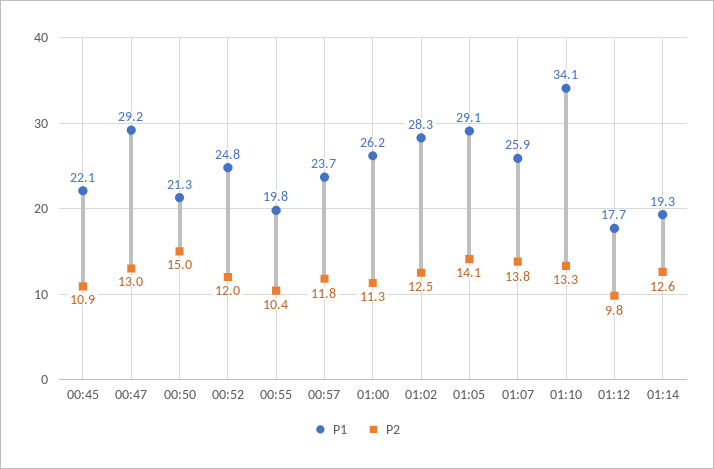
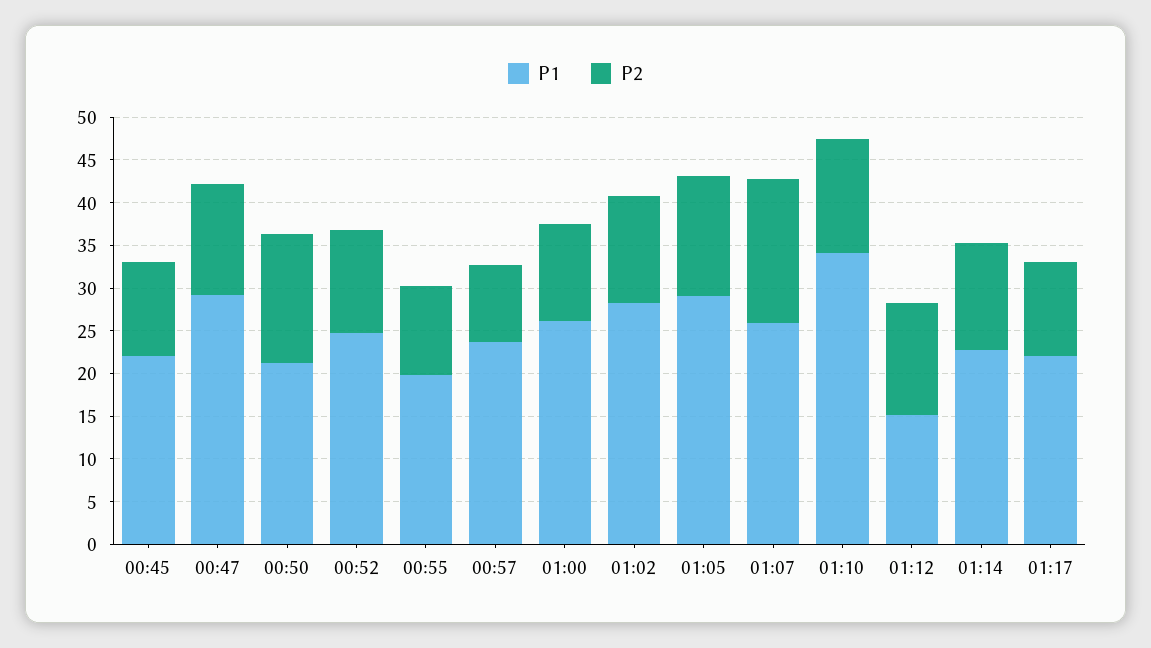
P2, 00:57: 11.8 -> 9
P2, 01:07: 13.8 -> 17
P1, 01:12: 17.7 -> 15
P2, 01:12: 9.8 -> 13
P1, 01:14: 19.3 -> 23
P1, 01:17: none -> 22
P2, 01:17: none -> 11

